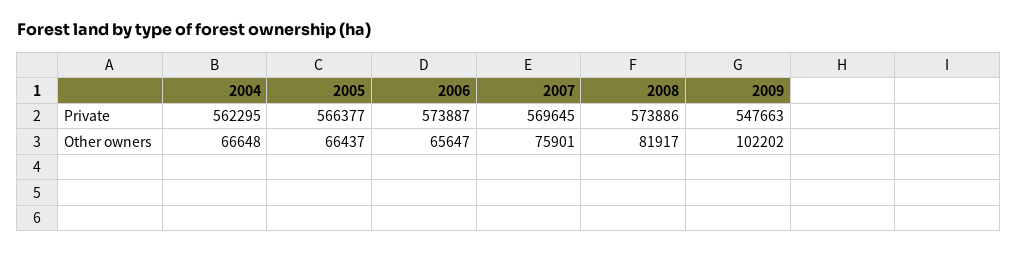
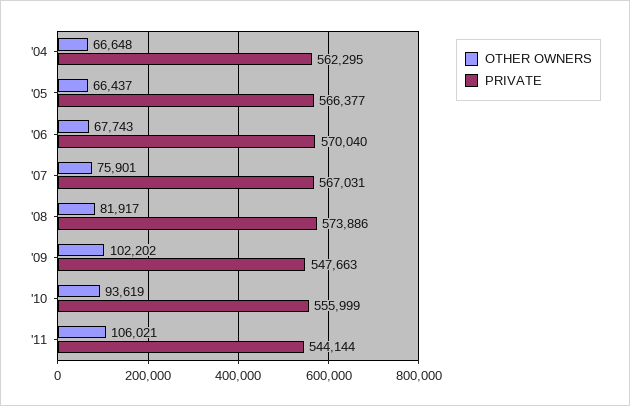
Private, 2006: 573887 -> 570040
Private, 2007: 569645 -> 567031
Other owners, 2006: 65647 -> 67743
Other owners, '10: none -> 93619
Private, '10: none -> 555999
Other owners, '11: none -> 106021
Private, '11: none -> 544144

